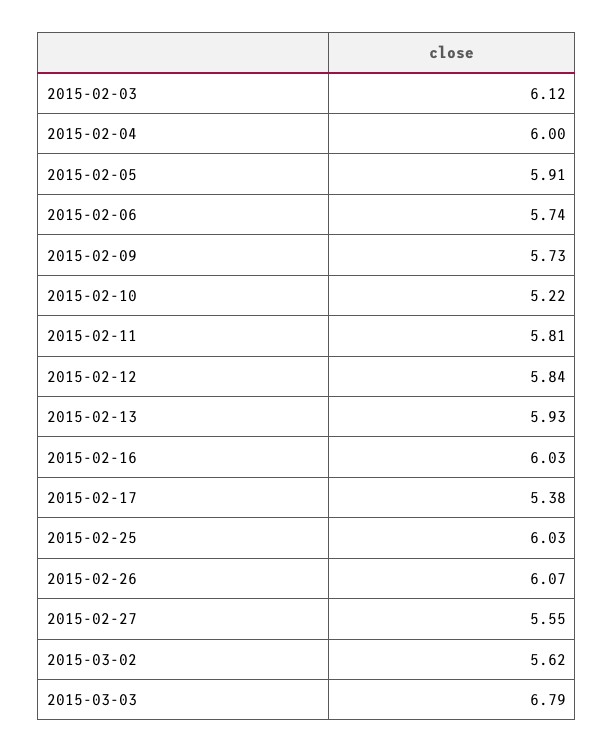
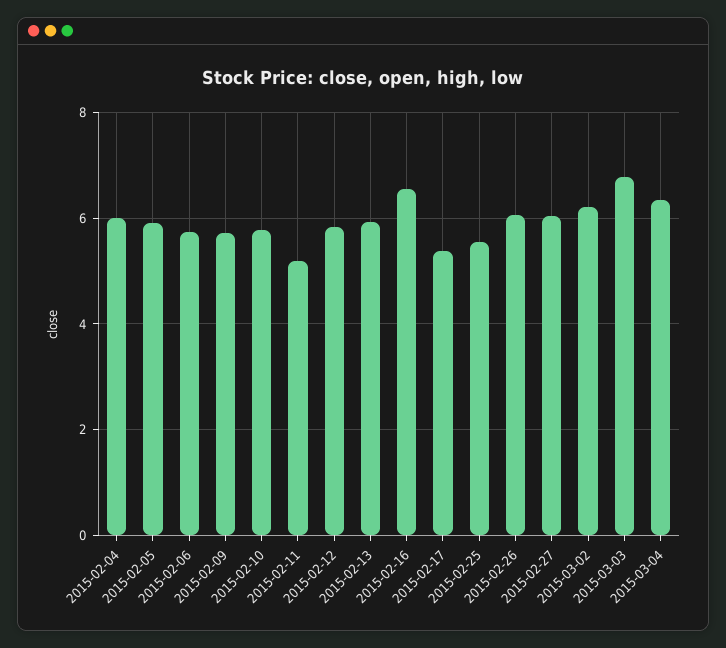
2015-02-03: 6.12 -> none
2015-02-10: 5.22 -> 5.8
2015-02-11: 5.81 -> 5.2
2015-02-16: 6.03 -> 6.6
2015-02-25: 6.03 -> 5.6
2015-02-27: 5.55 -> 6
2015-03-02: 5.62 -> 6.2
2015-03-04: none -> 6.4

